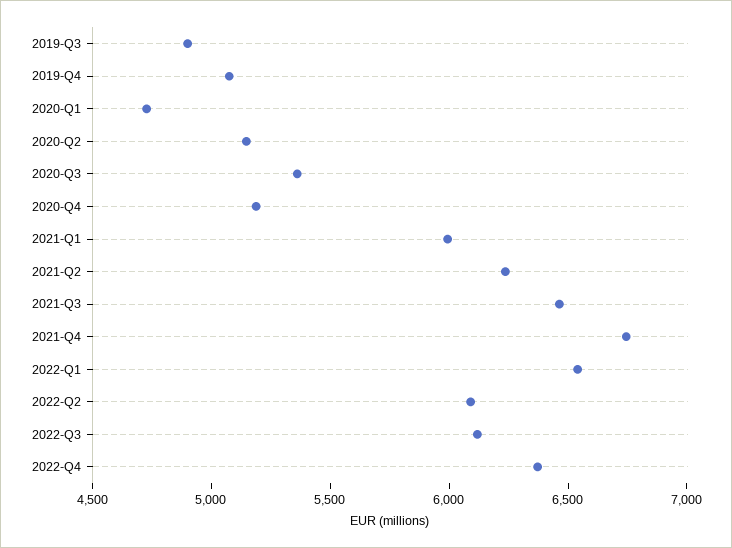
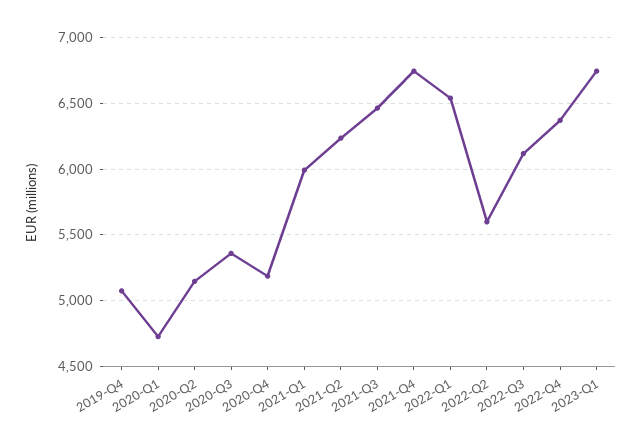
2019-Q3: 4900 -> none
2022-Q2: 6100 -> 5600
2023-Q1: none -> 6750

